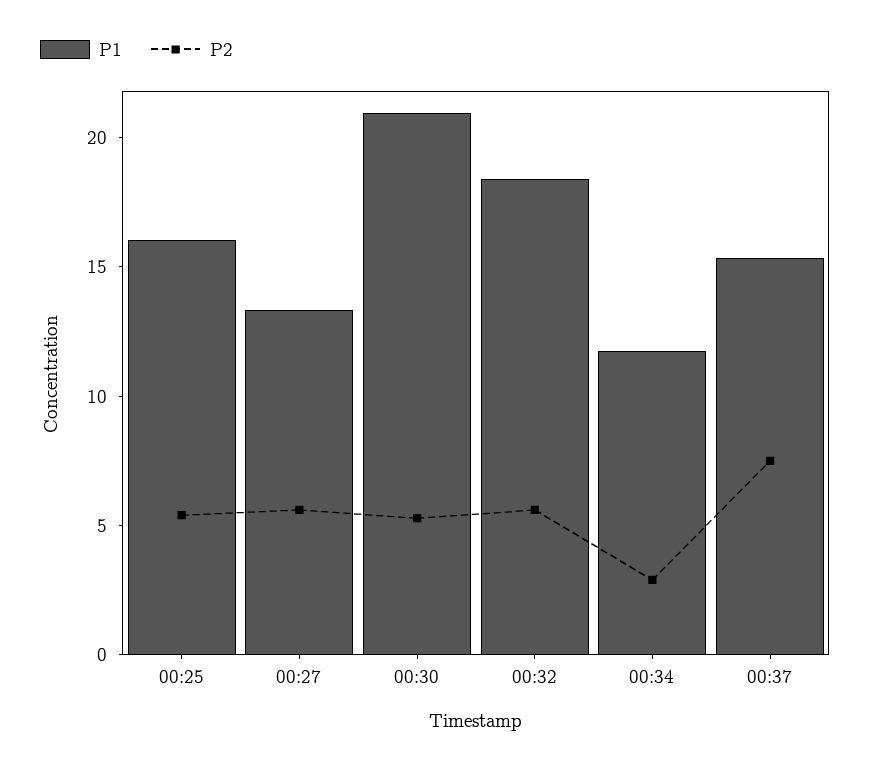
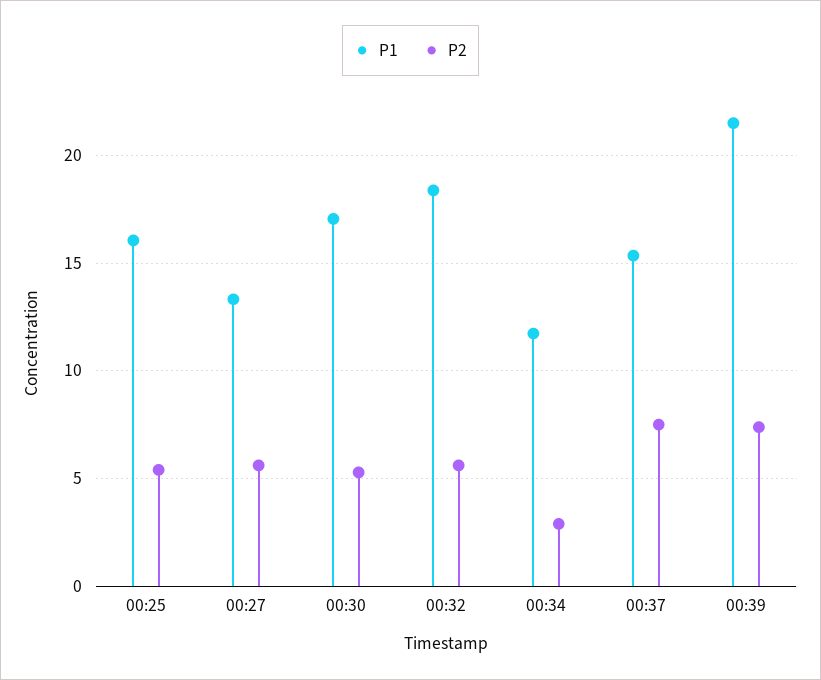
P1, 00:30: 21 -> 17
P1, 00:39: none -> 21.5
P2, 00:39: none -> 7.5

